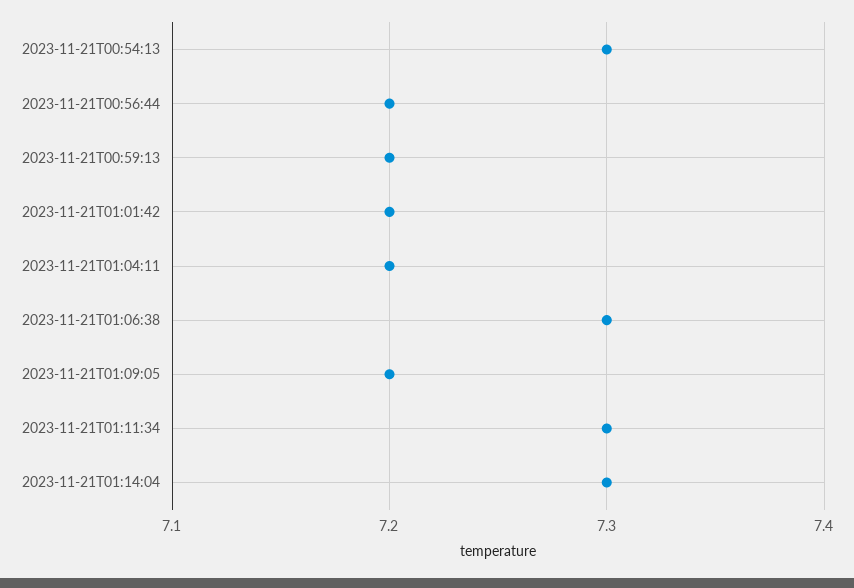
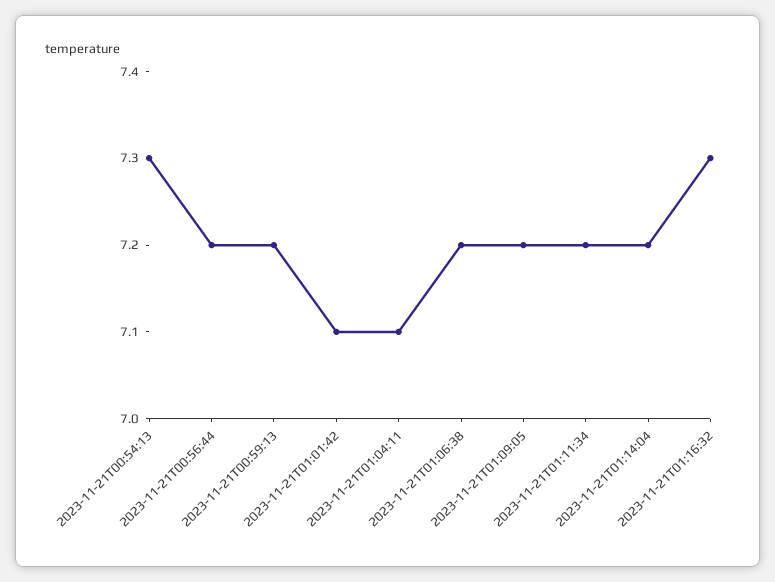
2023-11-21T01:01:42: 7.2 -> 7.1
2023-11-21T01:04:11: 7.2 -> 7.1
2023-11-21T01:06:38: 7.3 -> 7.2
2023-11-21T01:11:34: 7.3 -> 7.2
2023-11-21T01:14:04: 7.3 -> 7.2
2023-11-21T01:16:32: none -> 7.3

